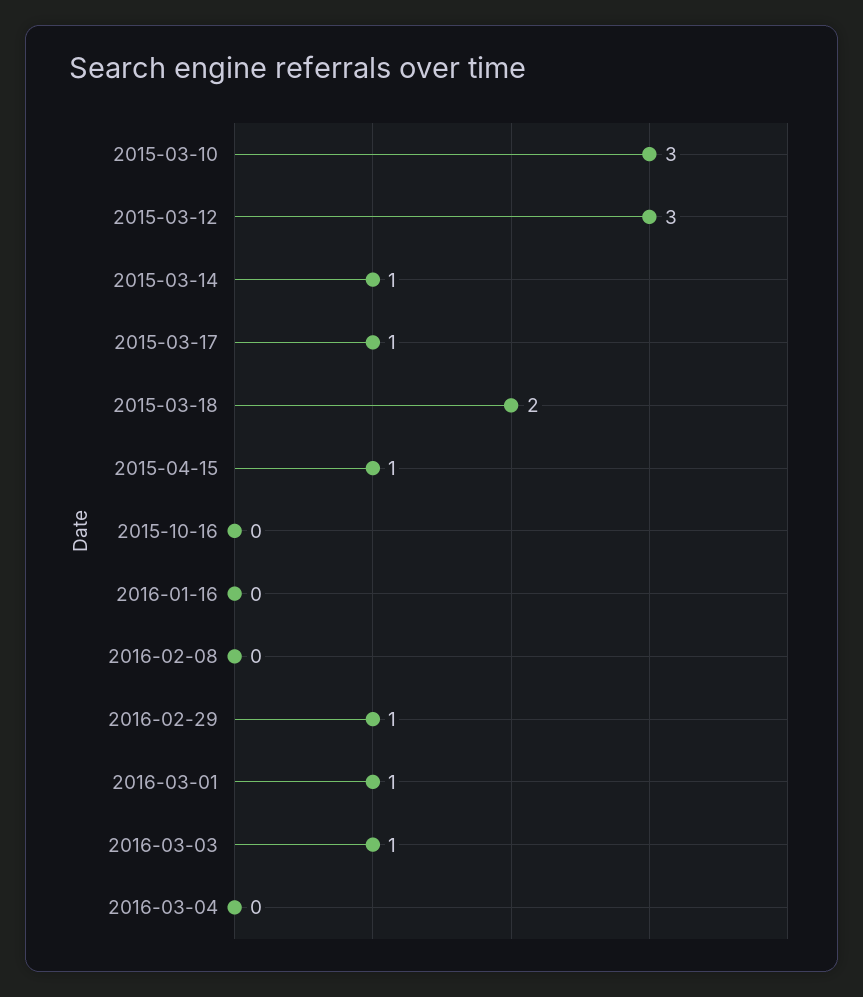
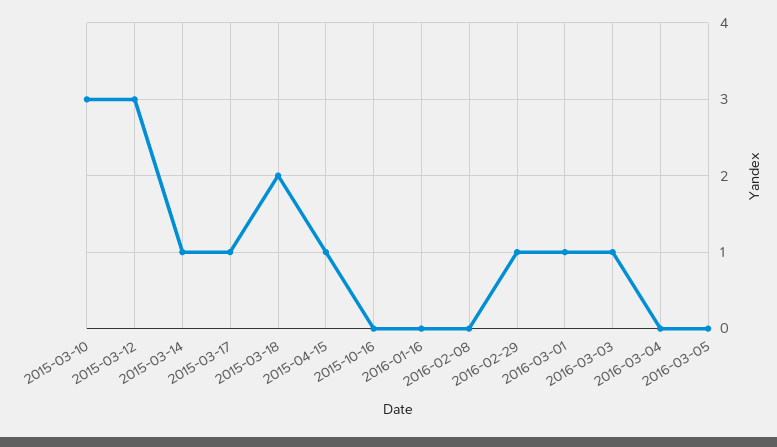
2016-03-05: none -> 0

